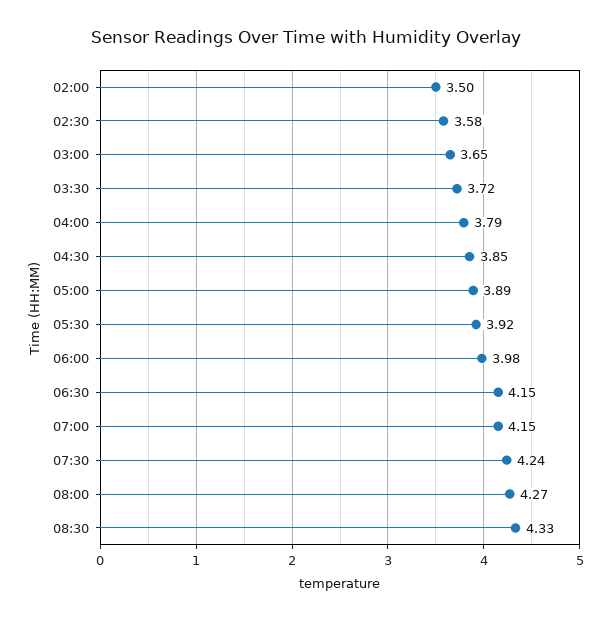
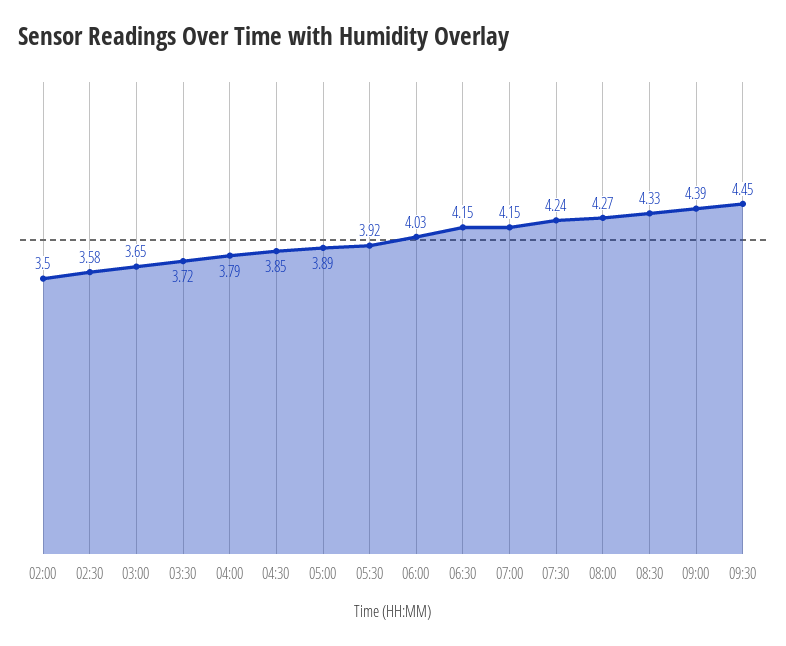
06:00: 3.98 -> 4.03
09:00: none -> 4.39
09:30: none -> 4.45

